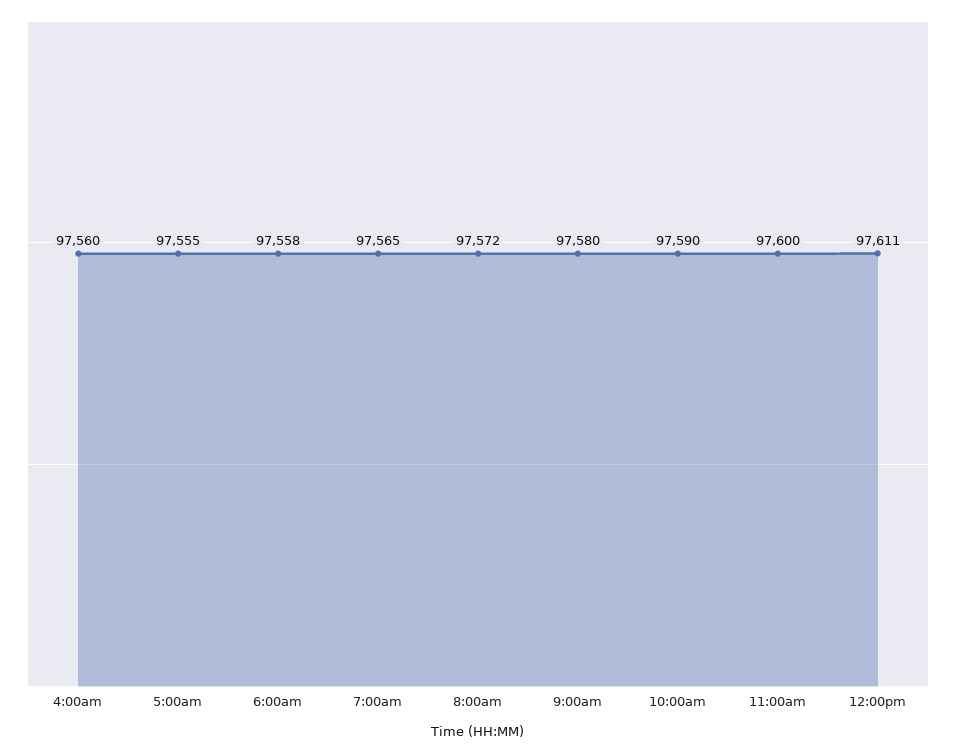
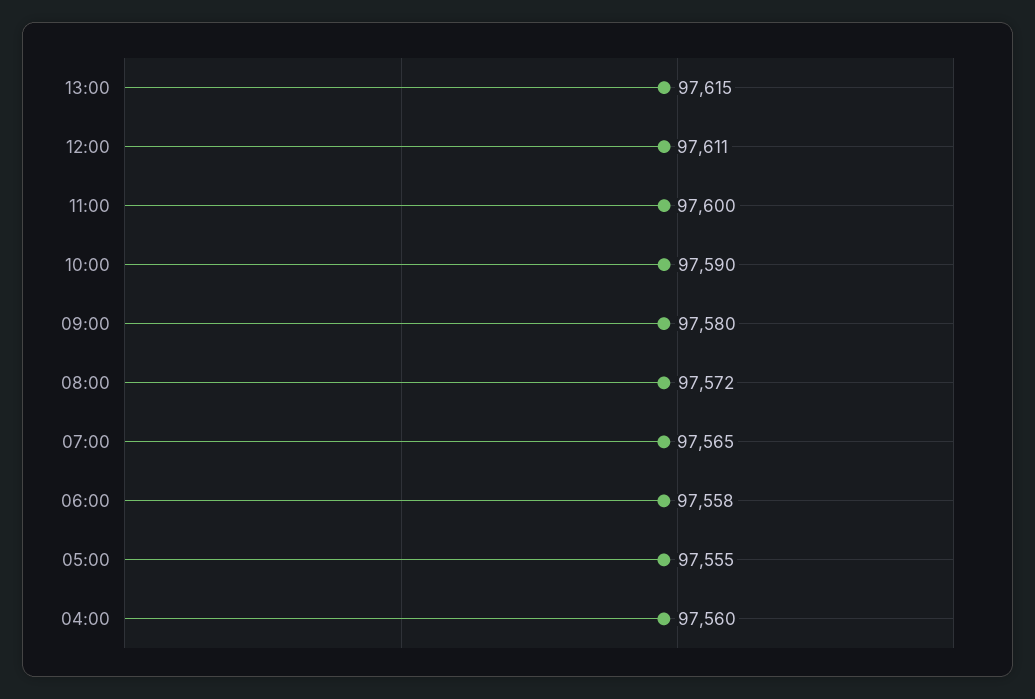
13:00: none -> 97615

